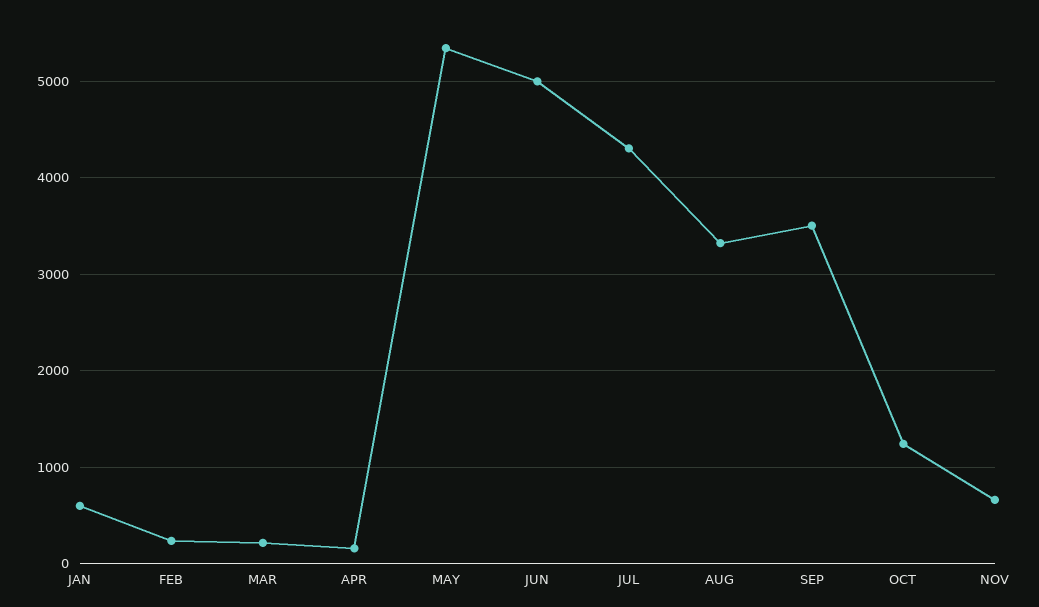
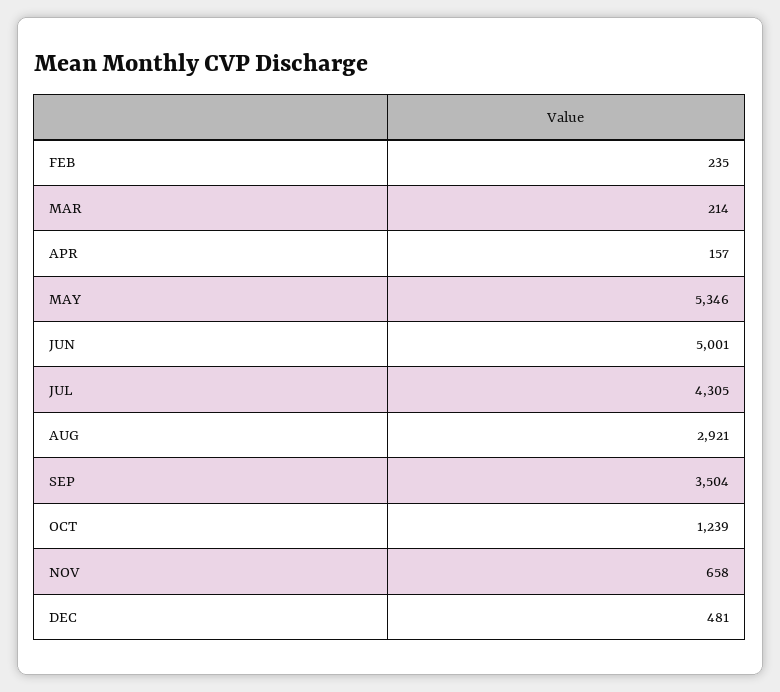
JAN: 600 -> none
AUG: 3300 -> 2921
DEC: none -> 481

